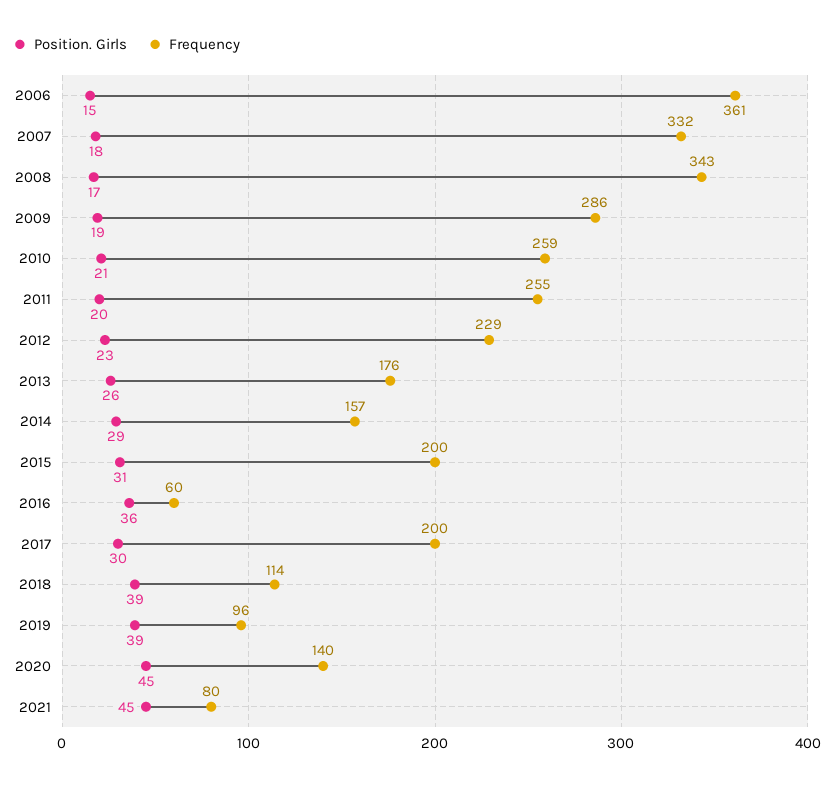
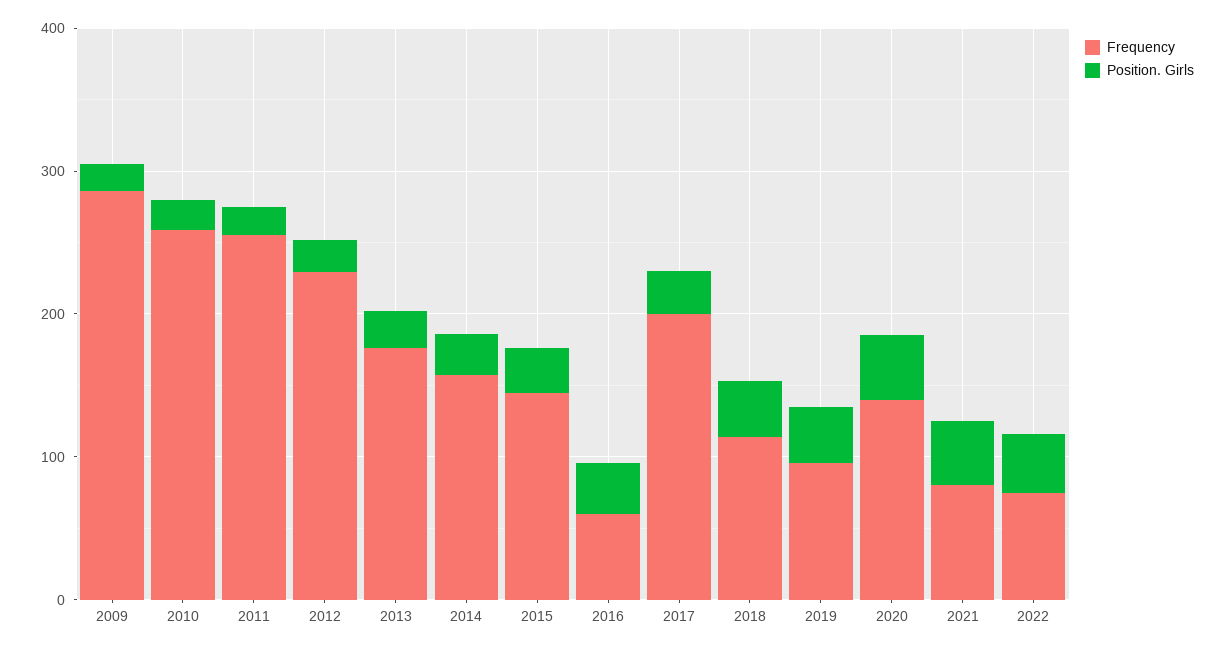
Position. Girls, 2006: 15 -> none
Frequency, 2006: 361 -> none
Position. Girls, 2007: 18 -> none
Frequency, 2007: 332 -> none
Position. Girls, 2008: 17 -> none
Frequency, 2008: 343 -> none
Frequency, 2015: 200 -> 140
Frequency, 2022: none -> 80
Position. Girls, 2022: none -> 40

